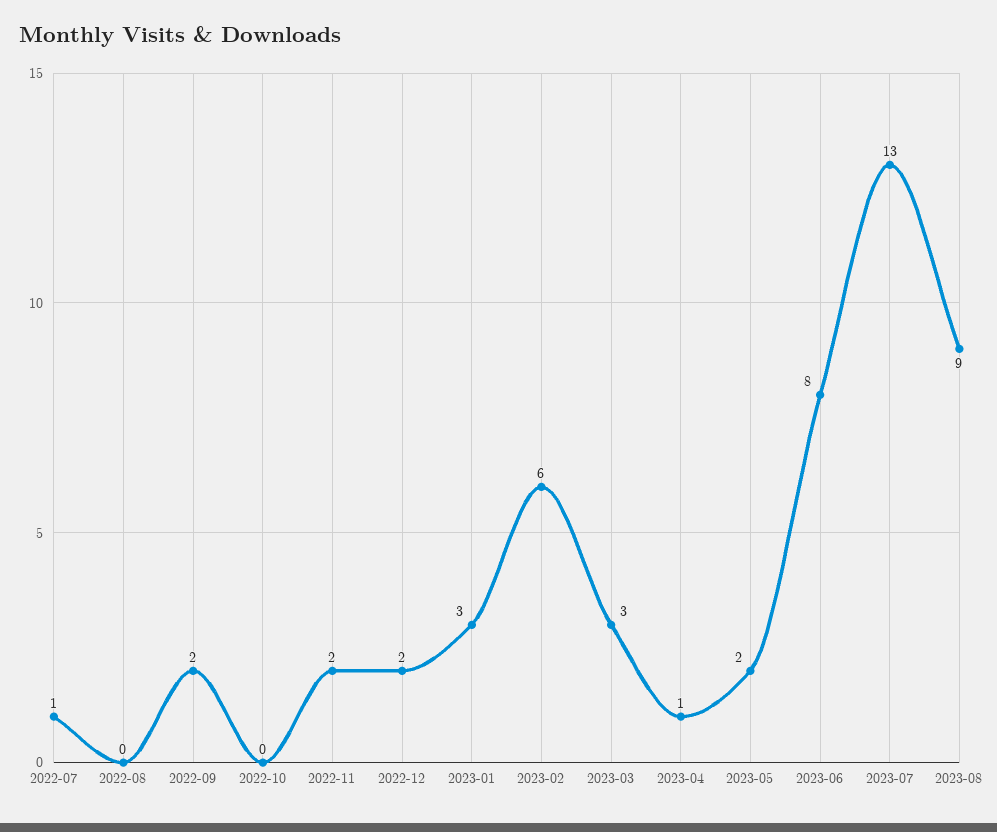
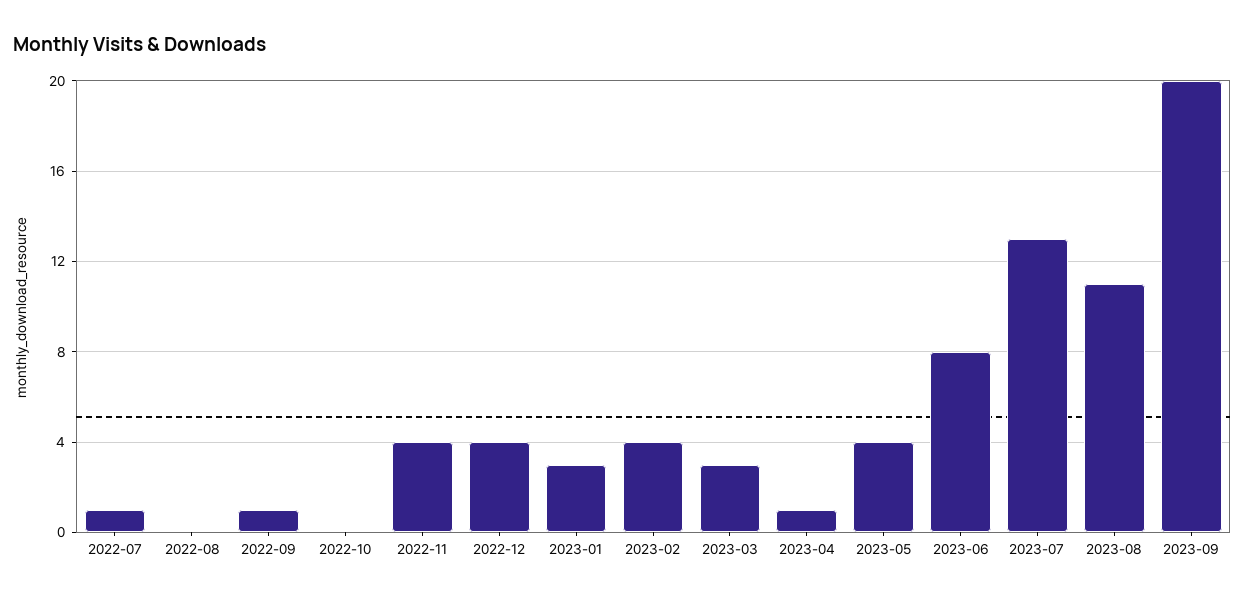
2022-09: 2 -> 1
2022-11: 2 -> 4
2022-12: 2 -> 4
2023-02: 6 -> 4
2023-05: 2 -> 4
2023-08: 9 -> 11
2023-09: none -> 20

